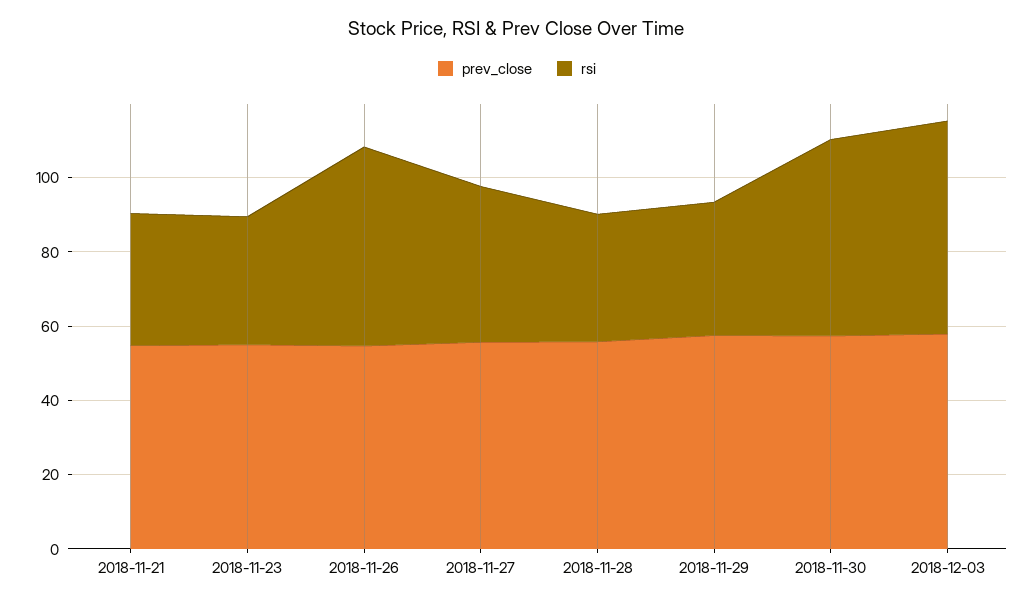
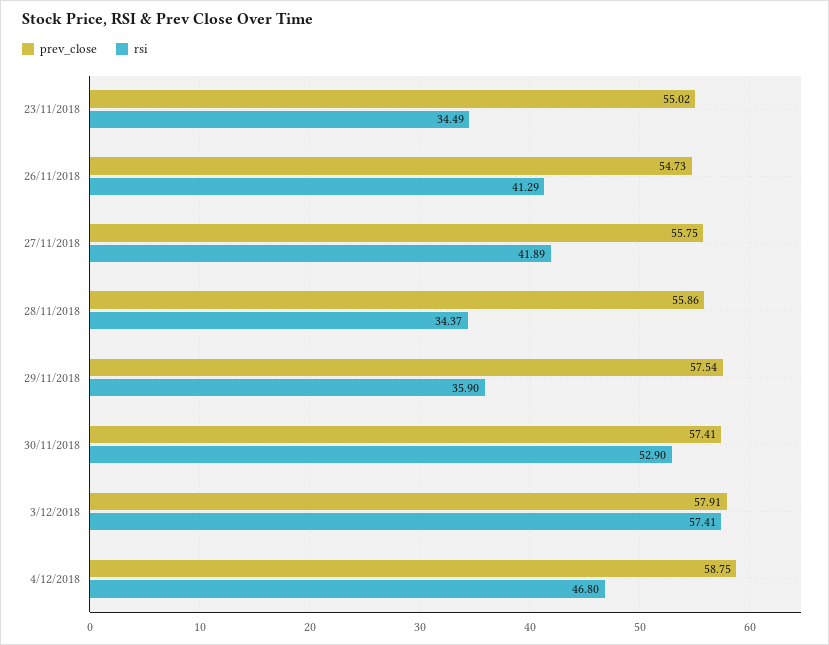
prev_close, 2018-11-21: 55 -> none
rsi, 2018-11-21: 35 -> none
rsi, 2018-11-26: 55 -> 41.29
prev_close, 4/12/2018: none -> 58.75
rsi, 4/12/2018: none -> 46.8

